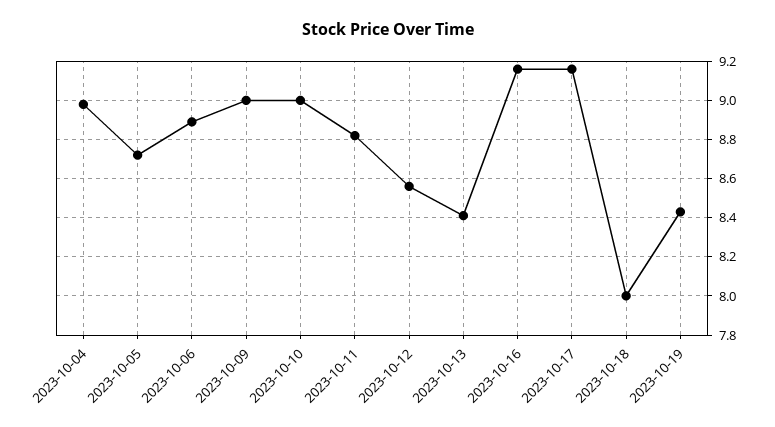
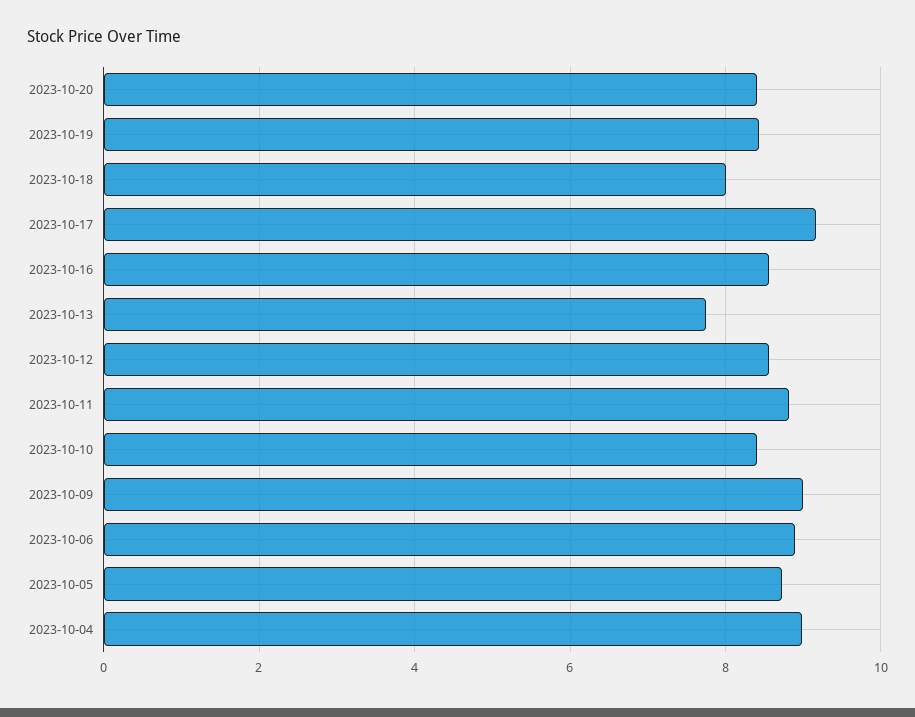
2023-10-10: 9 -> 8.4
2023-10-13: 8.4 -> 7.8
2023-10-16: 9.15 -> 8.6
2023-10-20: none -> 8.4

